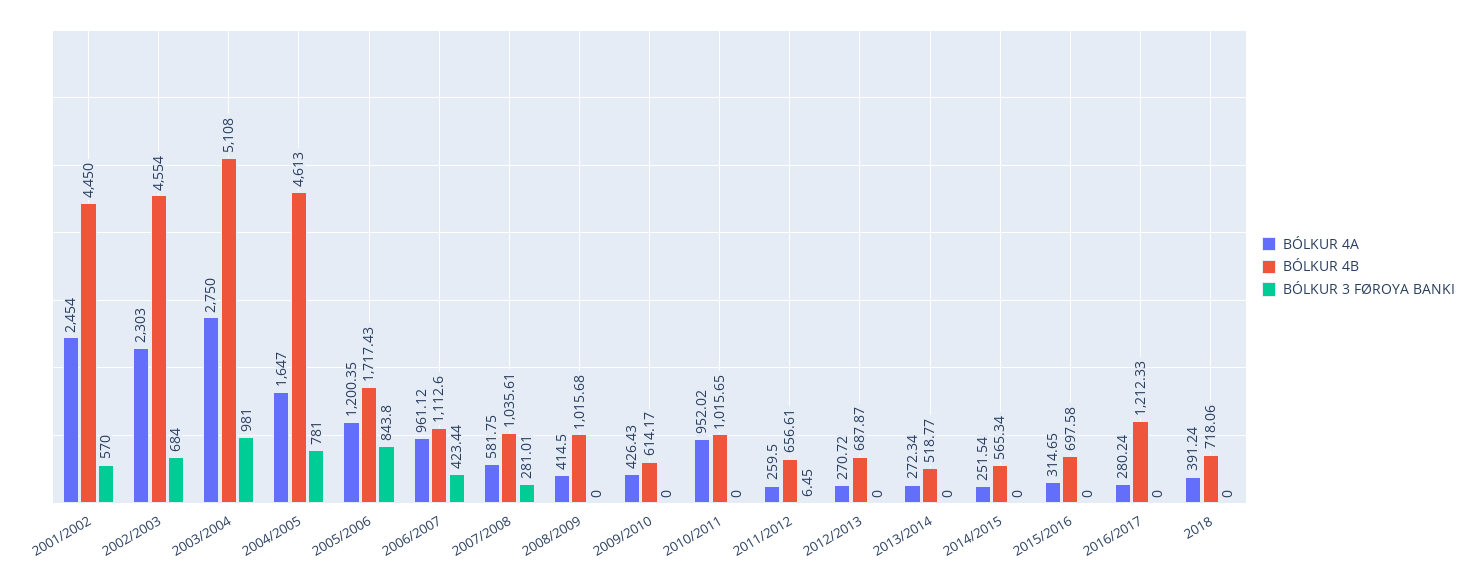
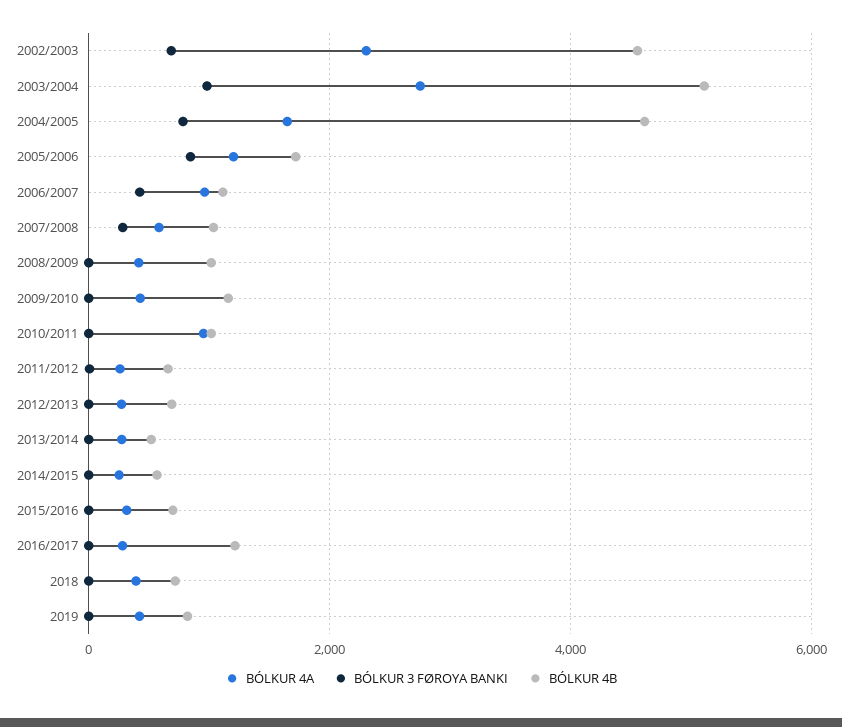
BÓLKUR 4A, 2001/2002: 2454 -> none
BÓLKUR 4B, 2001/2002: 4450 -> none
BÓLKUR 3 FØROYA BANKI, 2001/2002: 570 -> none
BÓLKUR 4B, 2009/2010: 614.17 -> 1200
BÓLKUR 4A, 2019: none -> 400
BÓLKUR 3 FØROYA BANKI, 2019: none -> 0
BÓLKUR 4B, 2019: none -> 800

